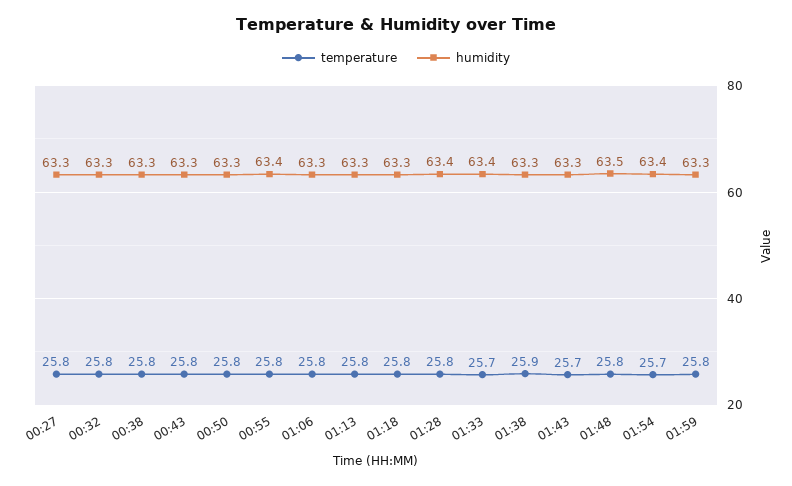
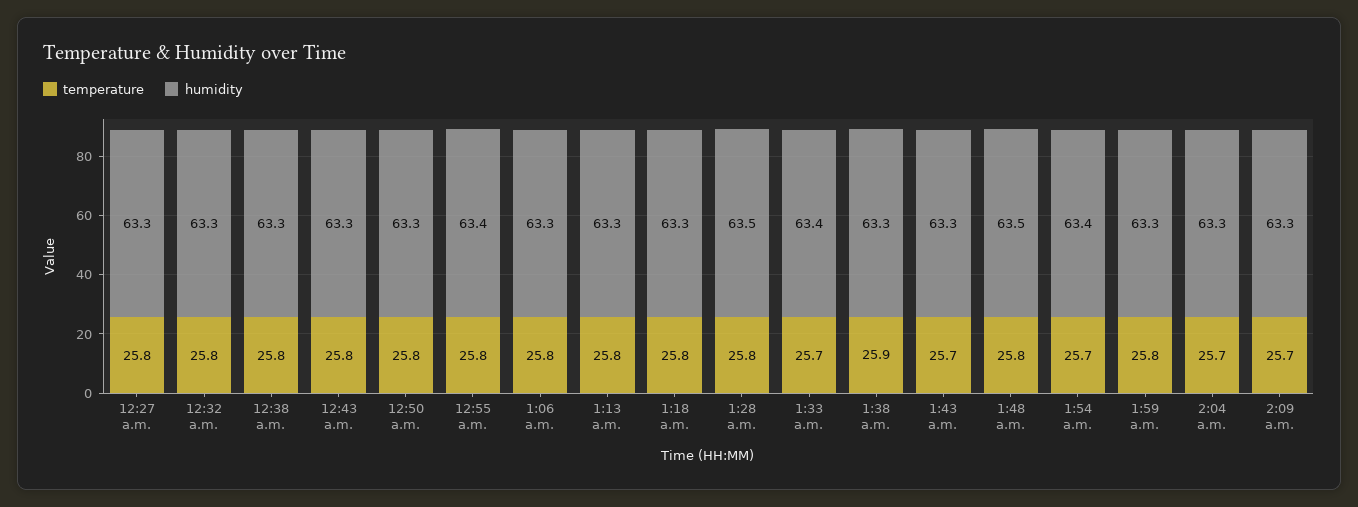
humidity, 01:28: 63.4 -> 63.5
temperature, 2:04 a.m.: none -> 25.7
humidity, 2:04 a.m.: none -> 63.3
temperature, 2:09 a.m.: none -> 25.7
humidity, 2:09 a.m.: none -> 63.3

